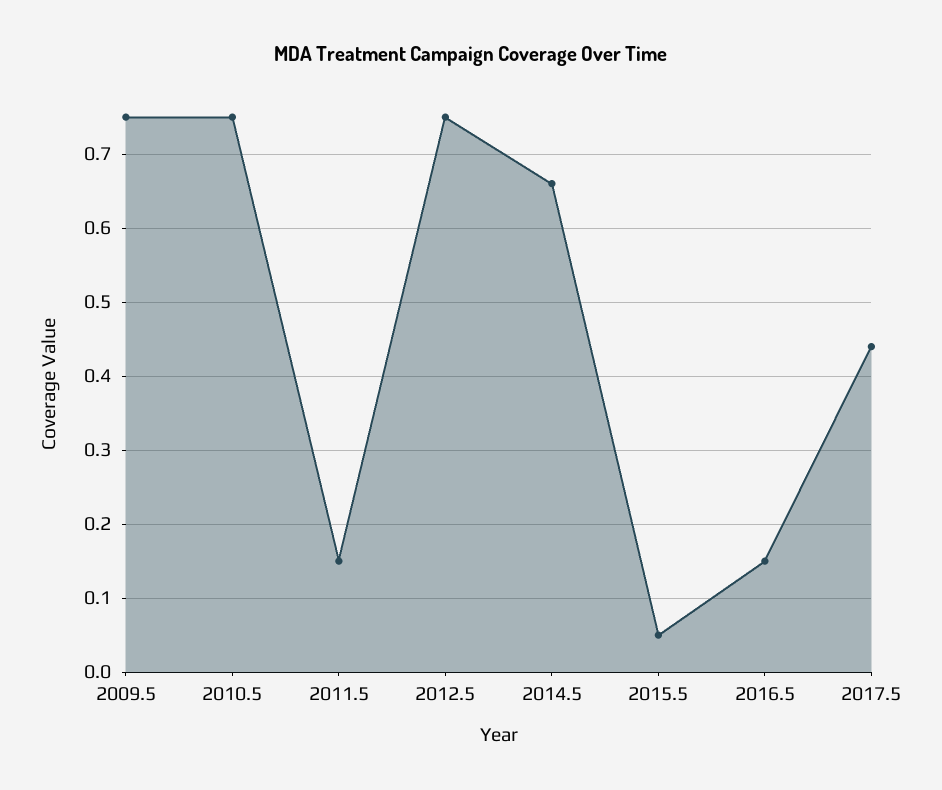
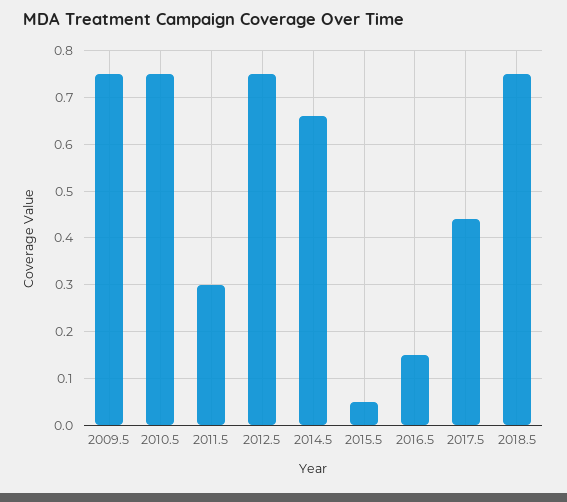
2011.5: 0.15 -> 0.3
2018.5: none -> 0.75

